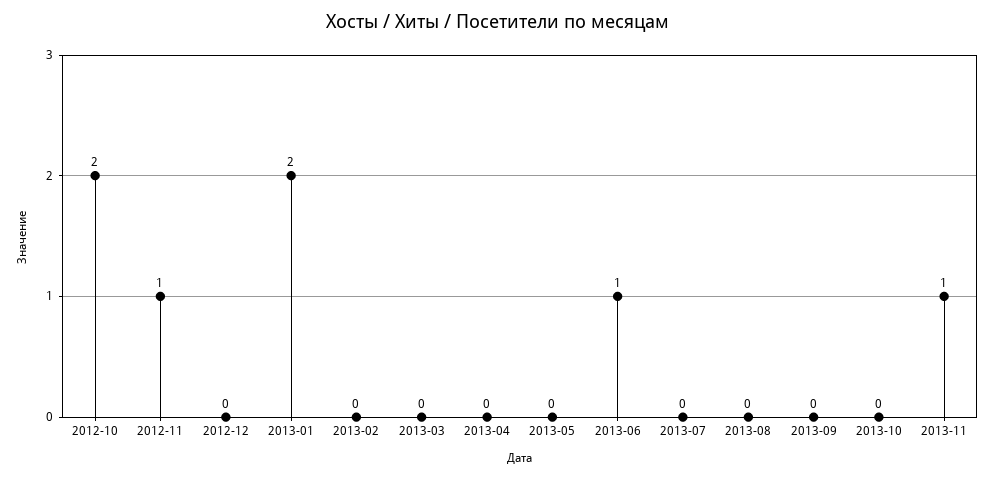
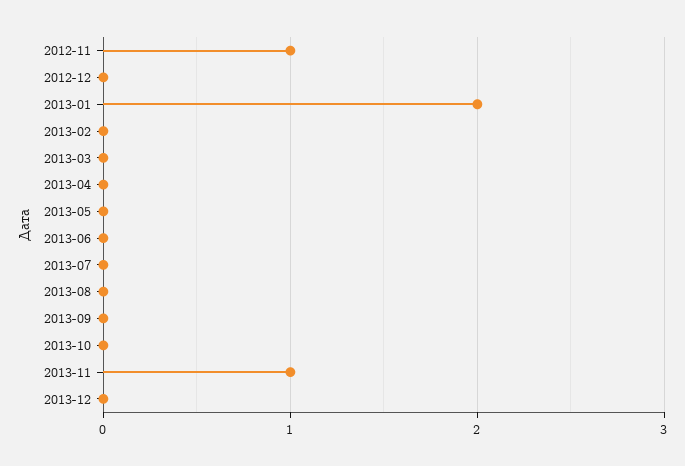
2012-10: 2 -> none
2013-06: 1 -> 0
2013-12: none -> 0

